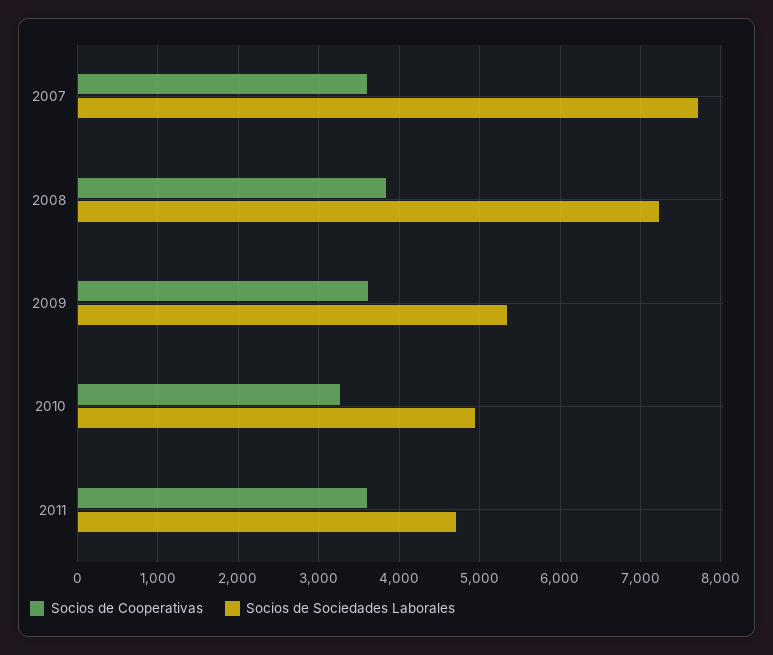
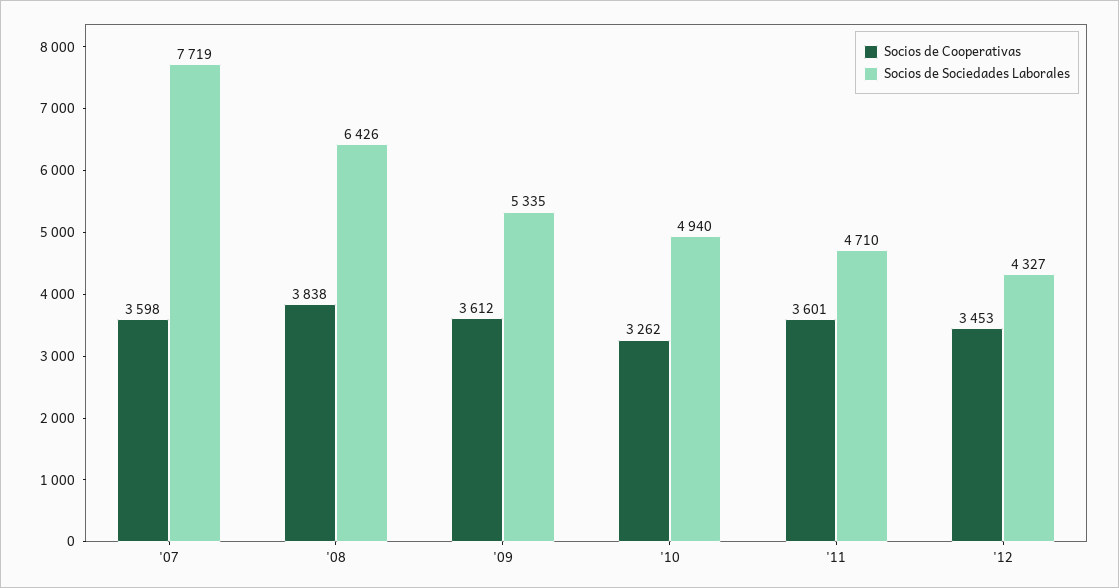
Socios de Sociedades Laborales, 2008: 7200 -> 6426
Socios de Cooperativas, '12: none -> 3453
Socios de Sociedades Laborales, '12: none -> 4327

